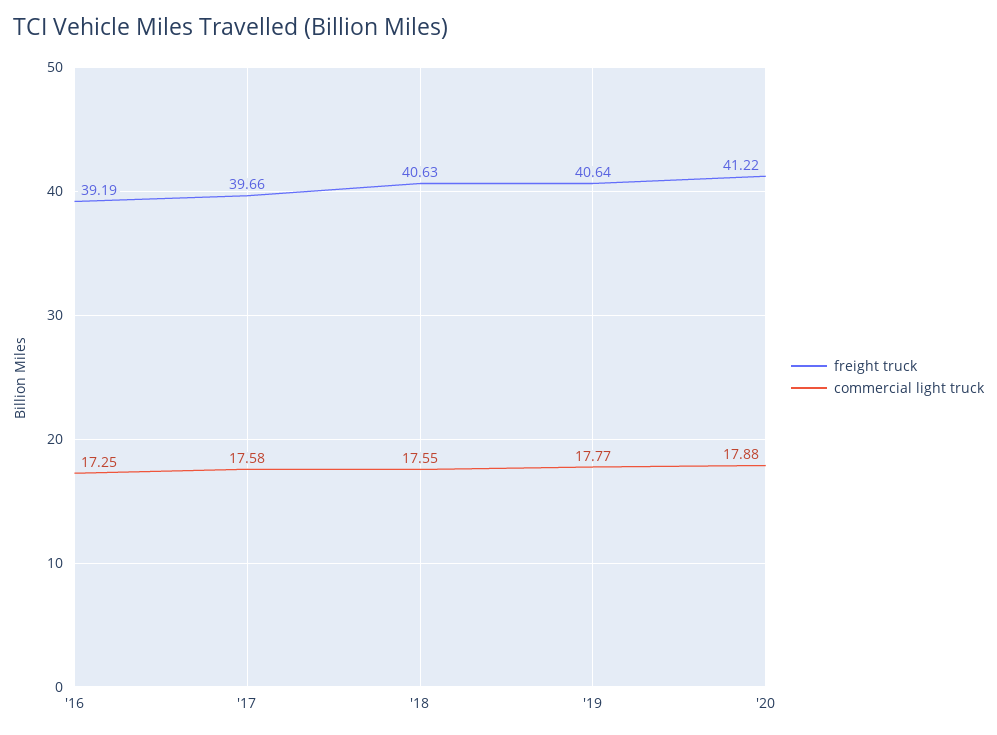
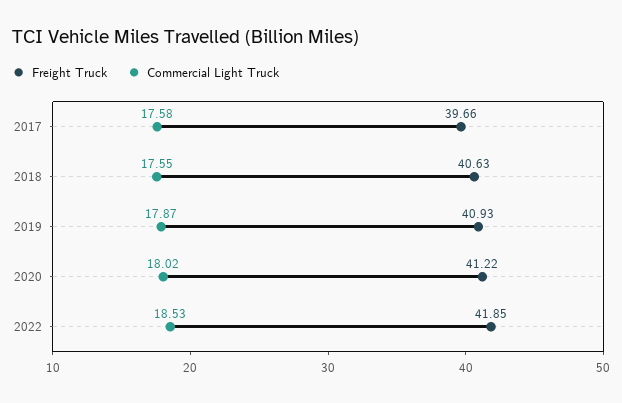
freight truck, '16: 39.19 -> none
commercial light truck, '16: 17.25 -> none
freight truck, '19: 40.64 -> 40.93
commercial light truck, '19: 17.77 -> 17.87
commercial light truck, '20: 17.88 -> 18.02
freight truck, 2022: none -> 41.85
commercial light truck, 2022: none -> 18.53

